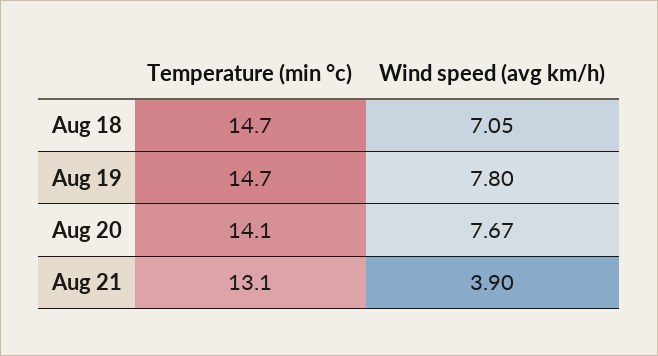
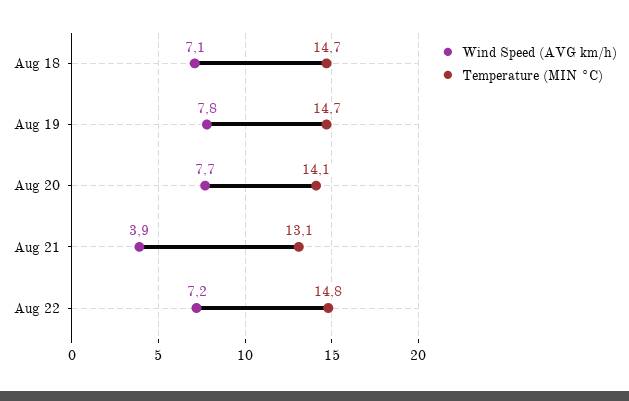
Wind speed (avg km/h), Aug 22: none -> 7.2
Temperature (min °c), Aug 22: none -> 14.8

